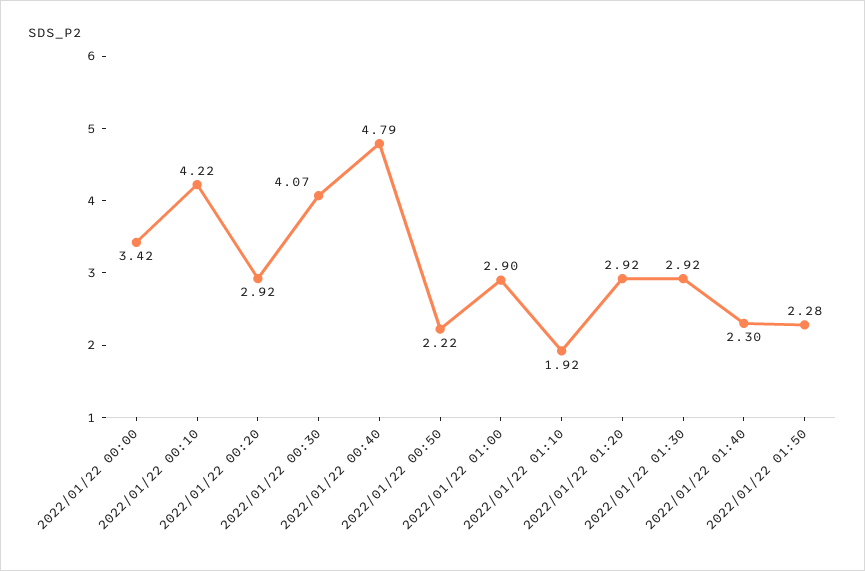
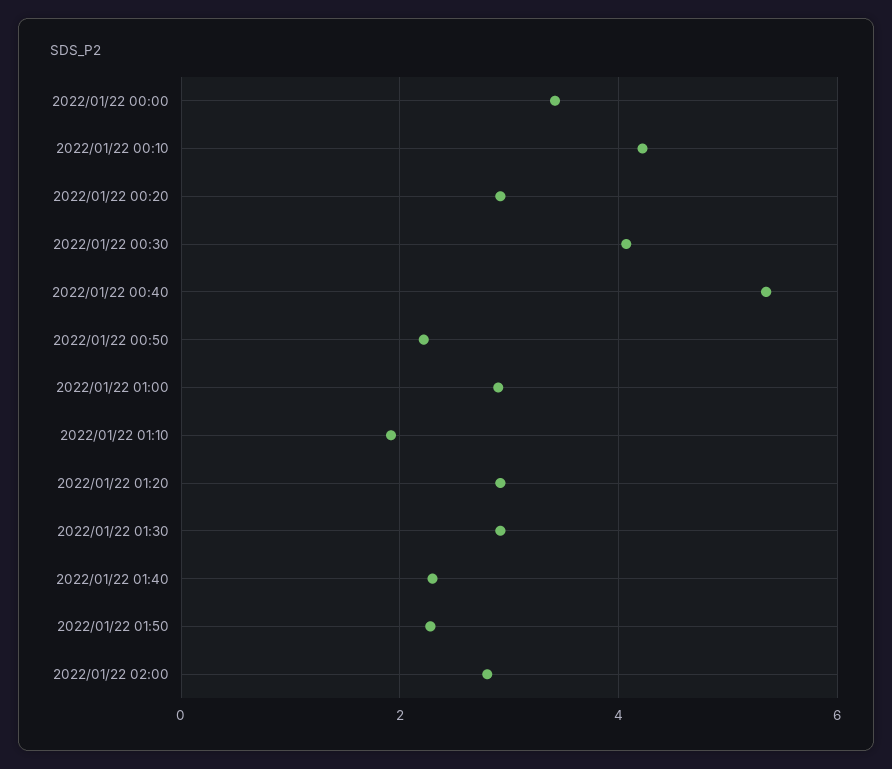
2022/01/22 00:40: 4.79 -> 5.4
2022/01/22 02:00: none -> 2.8

